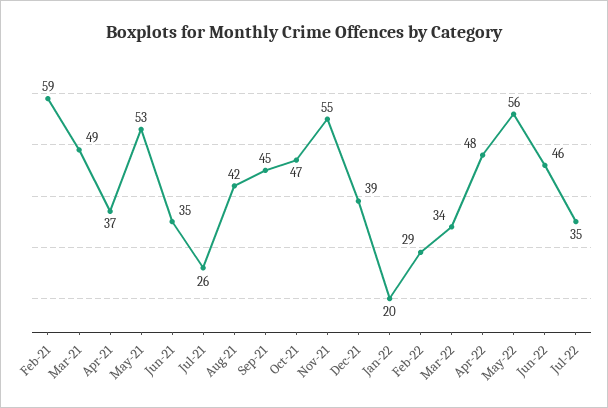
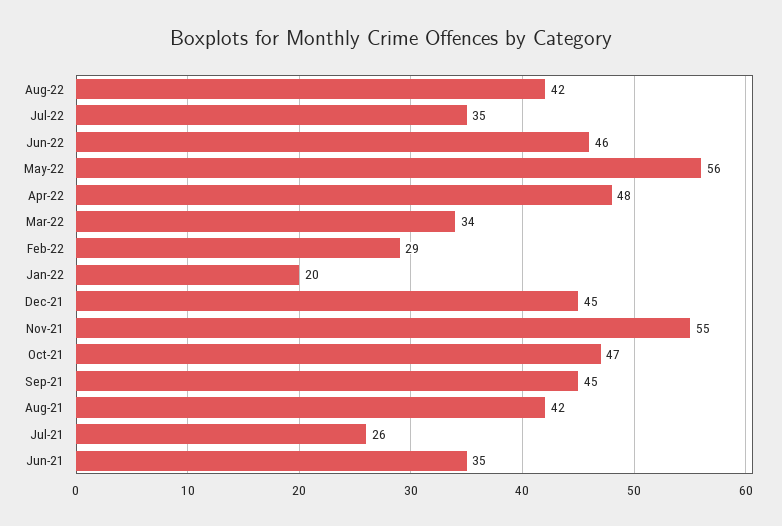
Feb-21: 59 -> none
Mar-21: 49 -> none
Apr-21: 37 -> none
May-21: 53 -> none
Dec-21: 39 -> 45
Aug-22: none -> 42

